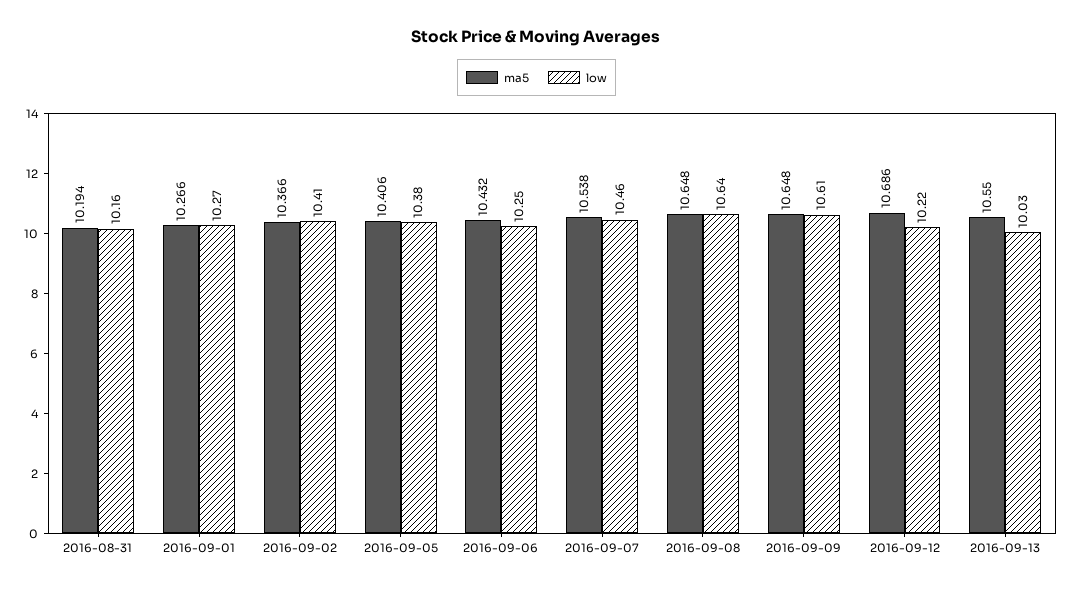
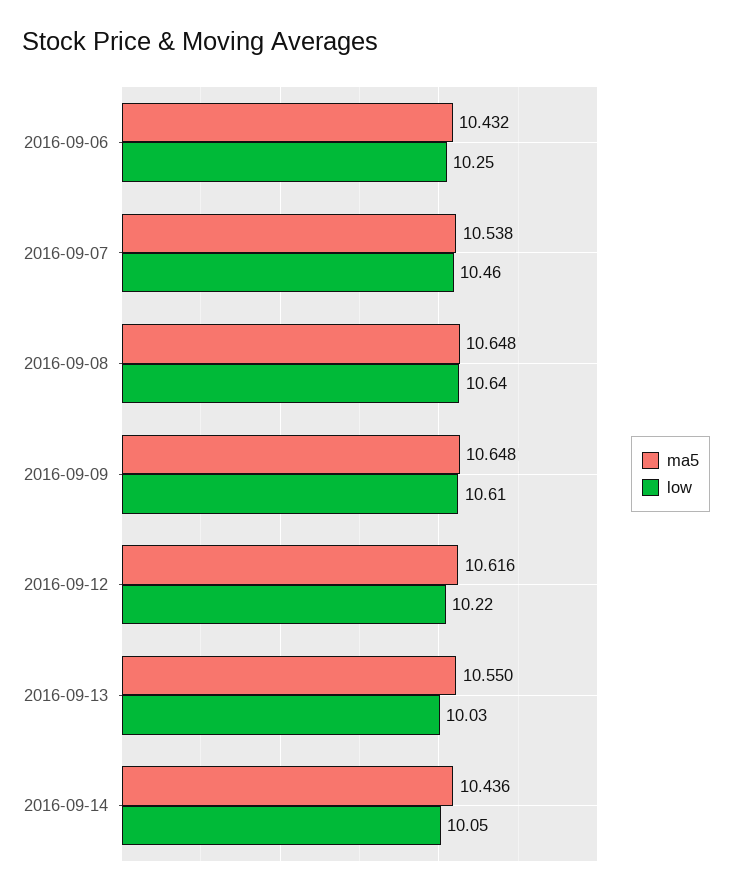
ma5, 2016-08-31: 10.194 -> none
low, 2016-08-31: 10.16 -> none
ma5, 2016-09-01: 10.266 -> none
low, 2016-09-01: 10.27 -> none
ma5, 2016-09-02: 10.366 -> none
low, 2016-09-02: 10.41 -> none
ma5, 2016-09-05: 10.406 -> none
low, 2016-09-05: 10.38 -> none
ma5, 2016-09-12: 10.686 -> 10.616
ma5, 2016-09-14: none -> 10.436
low, 2016-09-14: none -> 10.05

